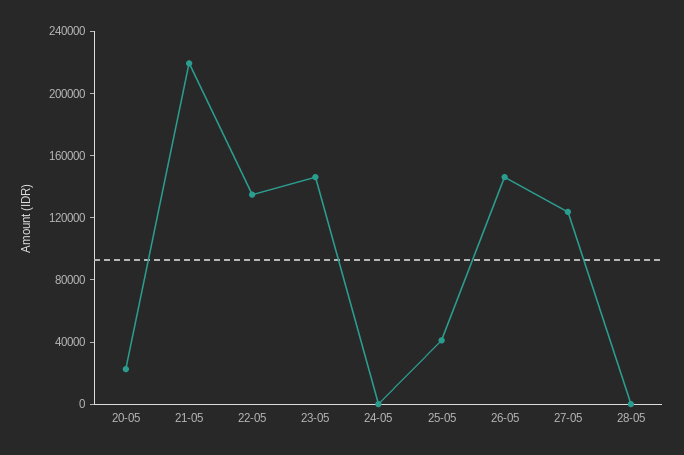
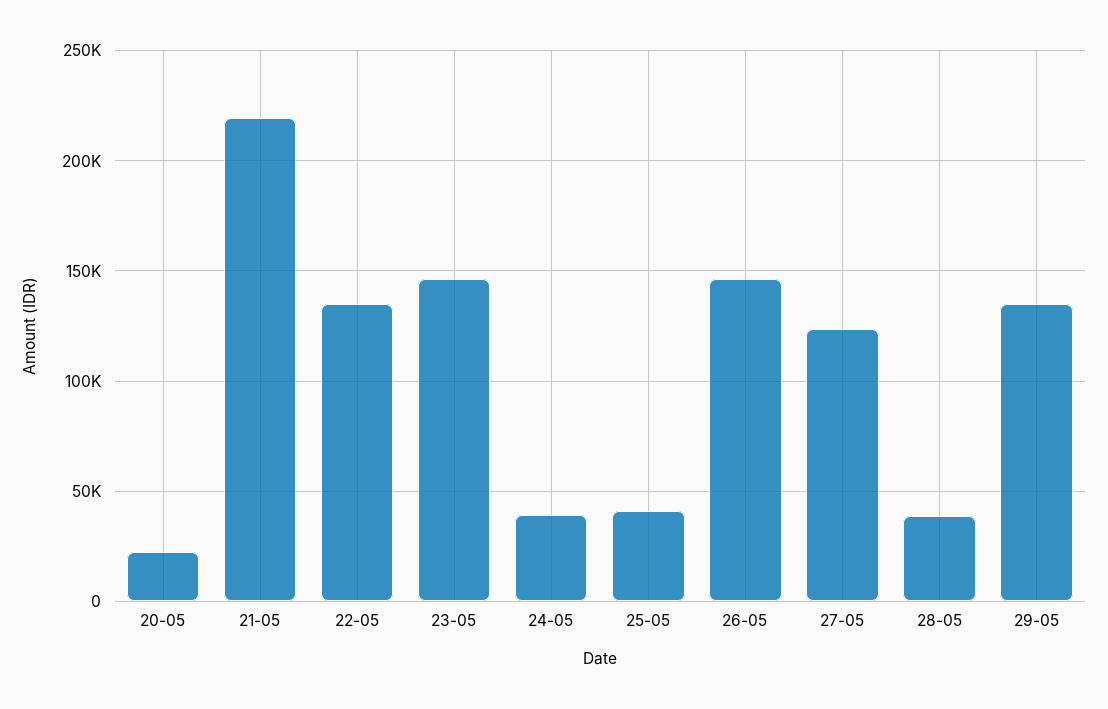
24-05: 0 -> 40000
28-05: 0 -> 40000
29-05: none -> 135000

